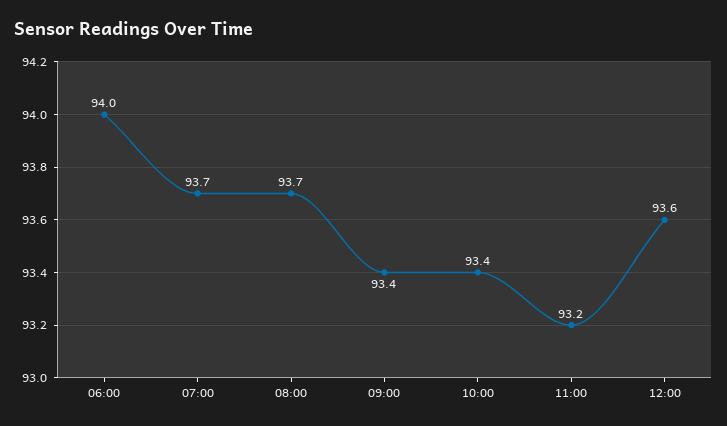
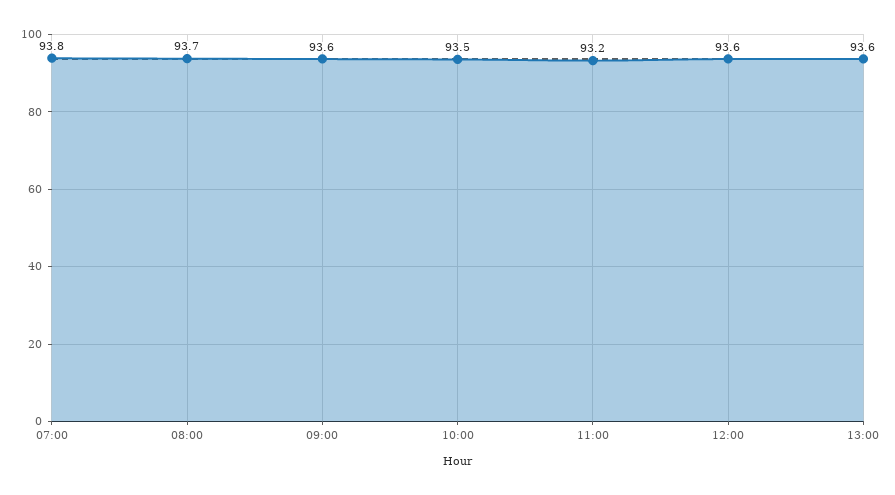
06:00: 94 -> none
07:00: 93.7 -> 93.8
09:00: 93.4 -> 93.6
10:00: 93.4 -> 93.5
13:00: none -> 93.6

